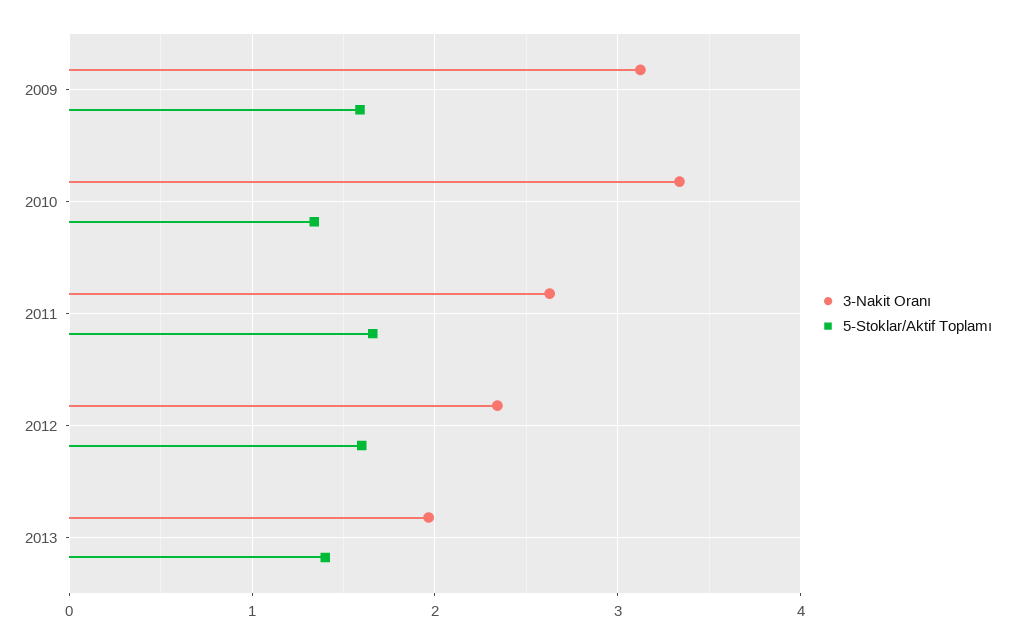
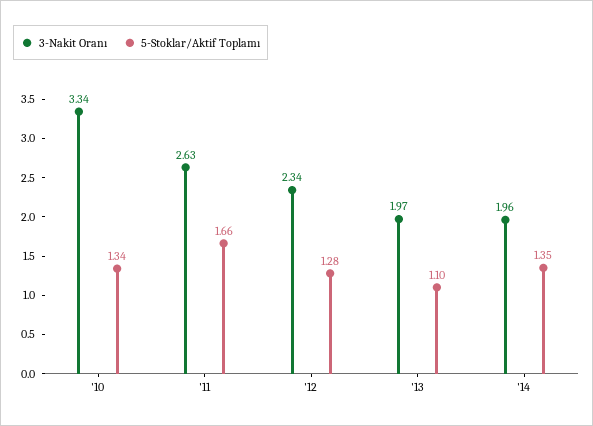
3-Nakit Oranı, 2009: 3.1 -> none
5-Stoklar/Aktif Toplamı, 2009: 1.6 -> none
5-Stoklar/Aktif Toplamı, 2012: 1.6 -> 1.28
5-Stoklar/Aktif Toplamı, 2013: 1.4 -> 1.1
3-Nakit Oranı, '14: none -> 1.96
5-Stoklar/Aktif Toplamı, '14: none -> 1.35

